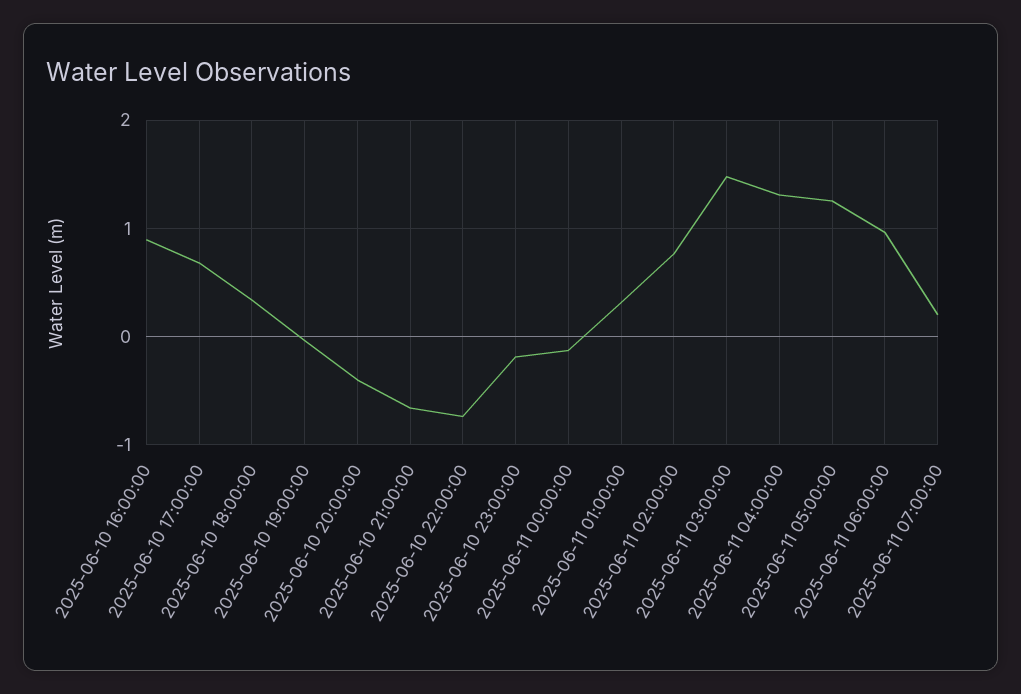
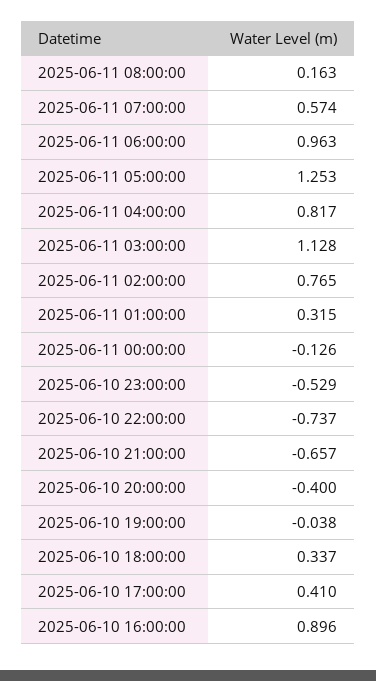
2025-06-10 17:00:00: 0.7 -> 0.41
2025-06-10 23:00:00: -0.2 -> -0.529
2025-06-11 03:00:00: 1.5 -> 1.128
2025-06-11 04:00:00: 1.3 -> 0.817
2025-06-11 07:00:00: 0.2 -> 0.574
2025-06-11 08:00:00: none -> 0.163

